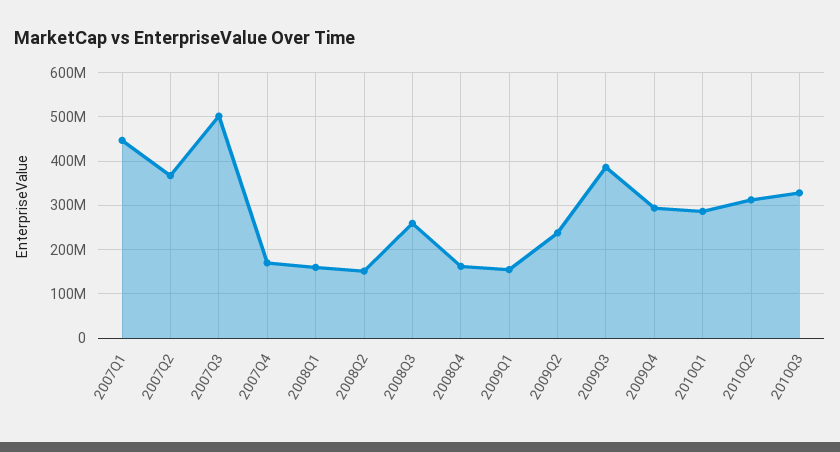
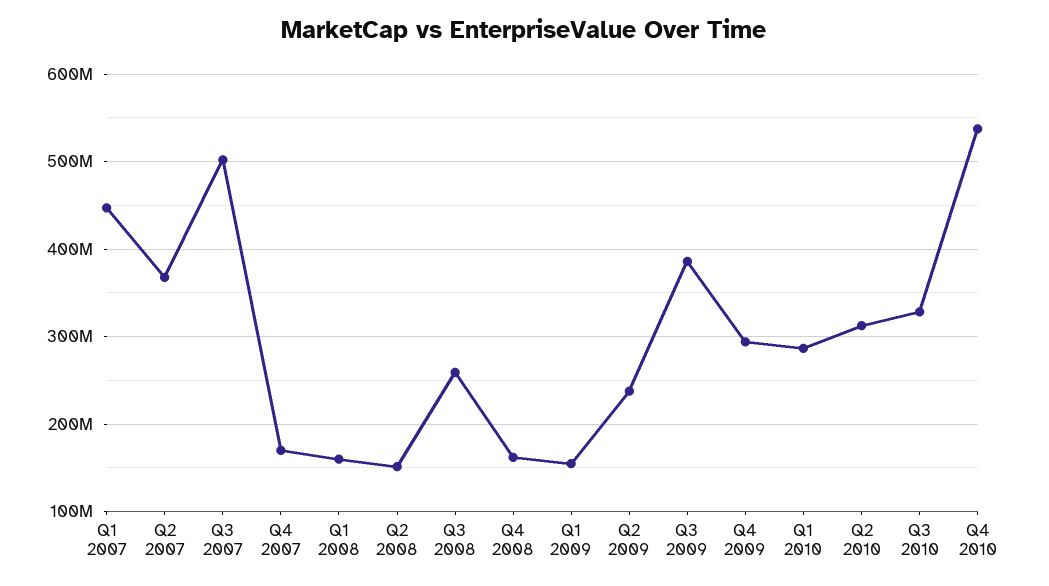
Q4 2010: none -> 540000000

